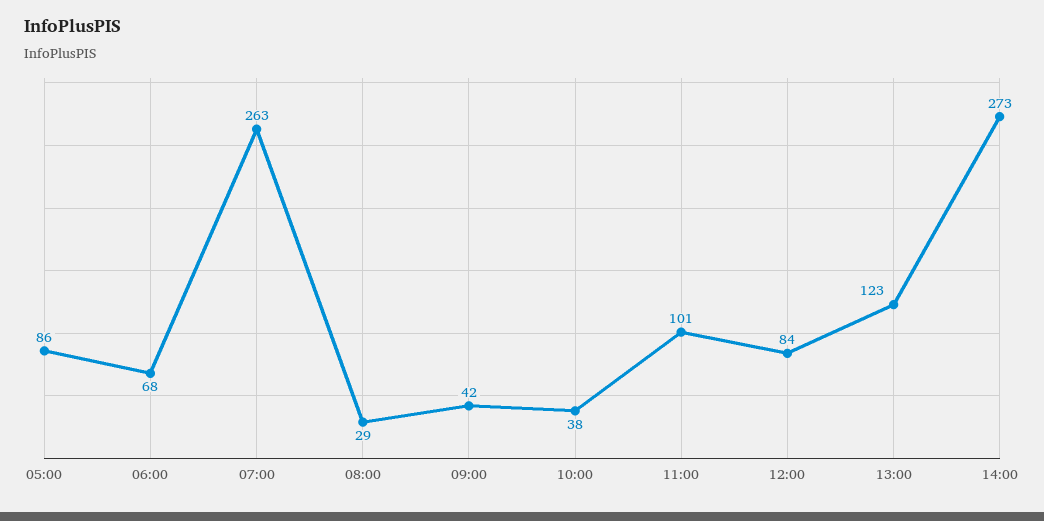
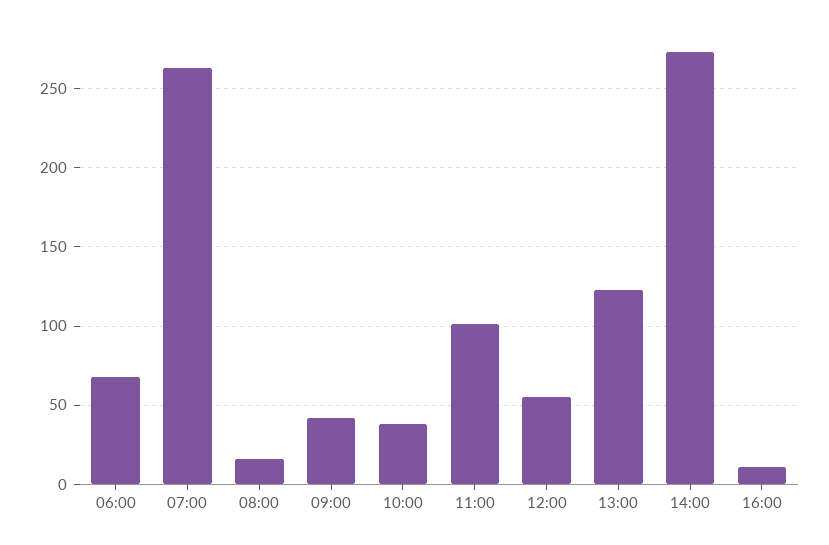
05:00: 86 -> none
08:00: 29 -> 15
12:00: 84 -> 55
16:00: none -> 10

